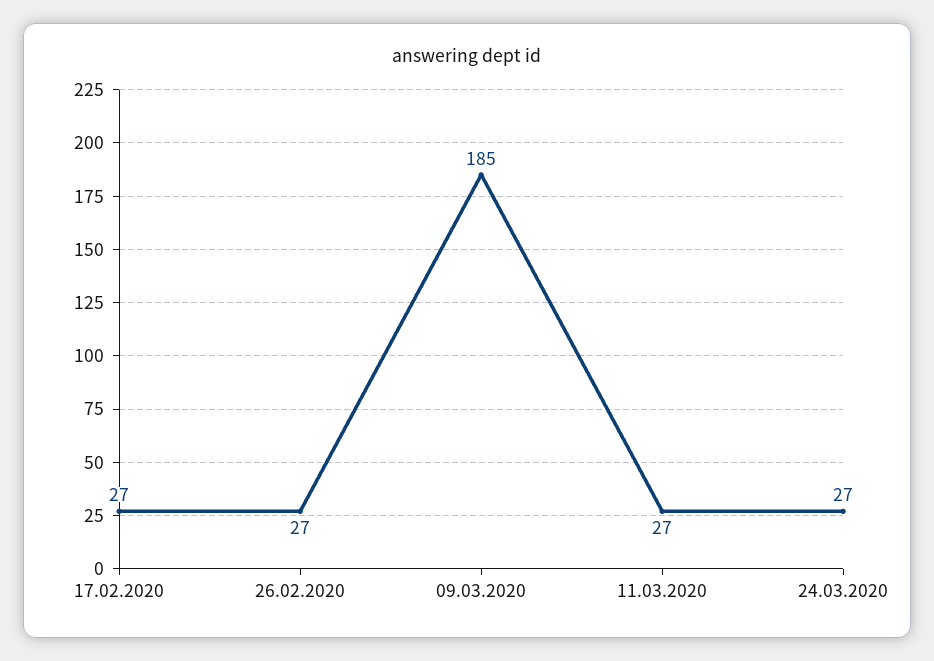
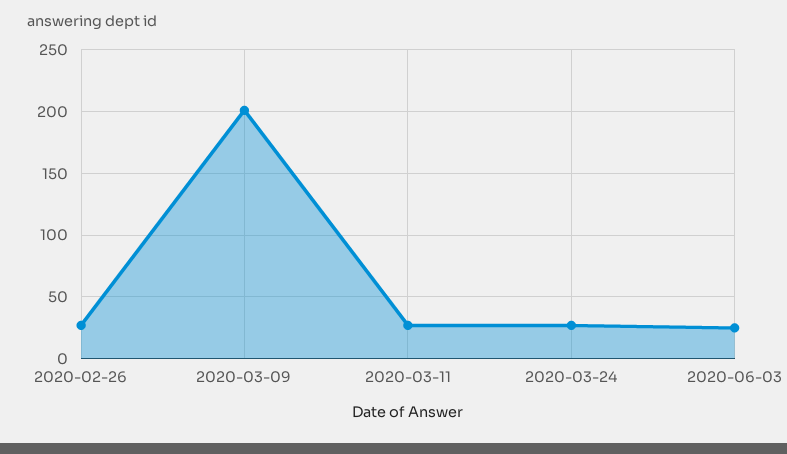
17.02.2020: 27 -> none
09.03.2020: 185 -> 200
2020-06-03: none -> 25

